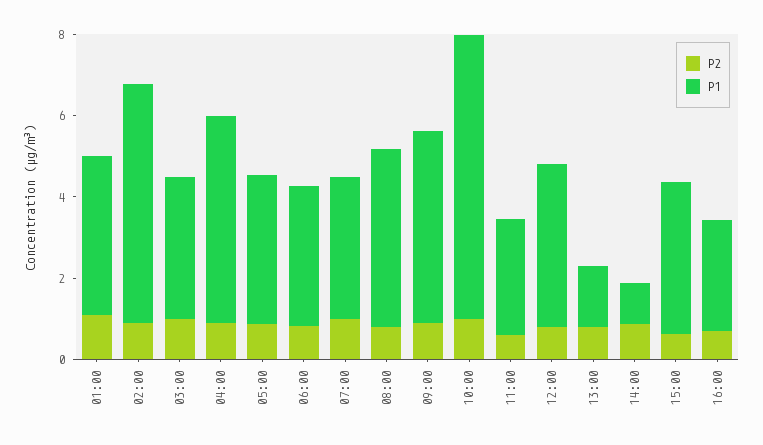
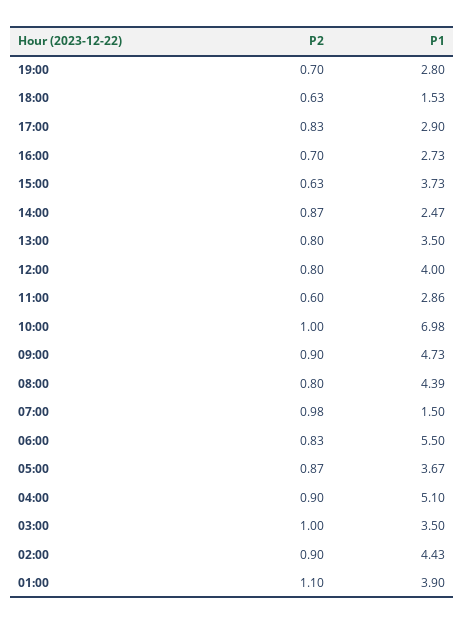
P1, 02:00: 6 -> 4.43
P1, 06:00: 3.5 -> 5.5
P1, 07:00: 3.5 -> 1.5
P1, 13:00: 1.5 -> 3.5
P1, 14:00: 1 -> 2.47
P2, 19:00: none -> 0.7
P1, 19:00: none -> 2.8
P2, 18:00: none -> 0.63
P1, 18:00: none -> 1.53
P2, 17:00: none -> 0.83
P1, 17:00: none -> 2.9

